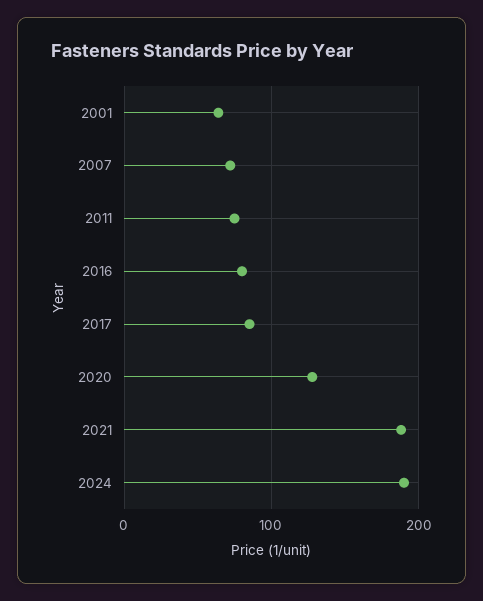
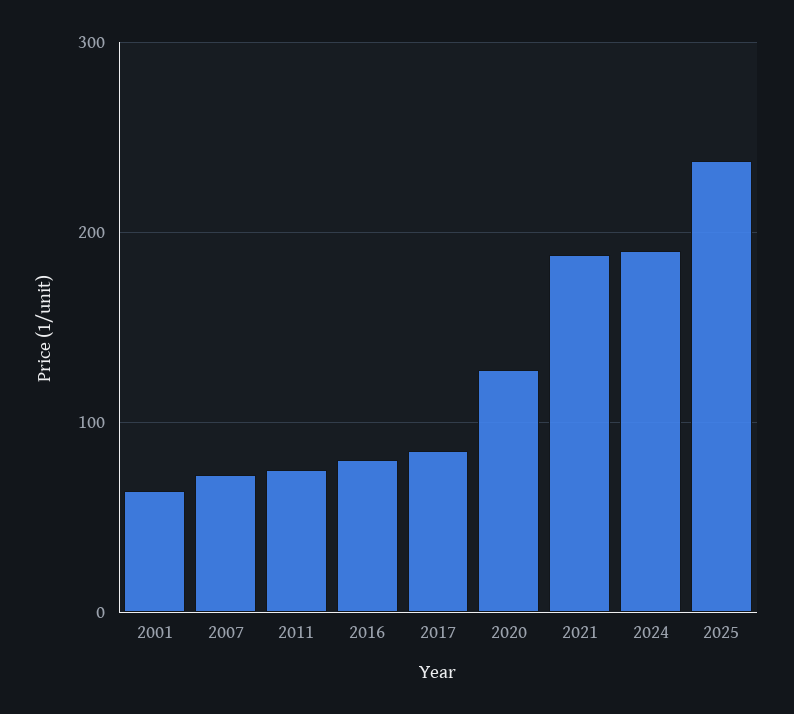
2025: none -> 240

